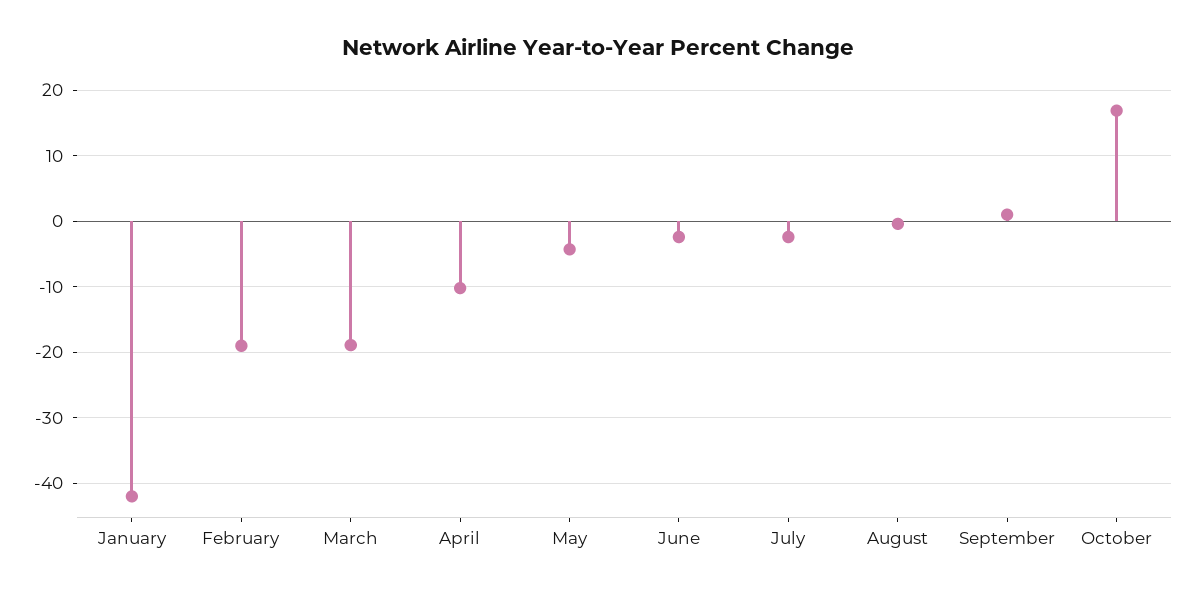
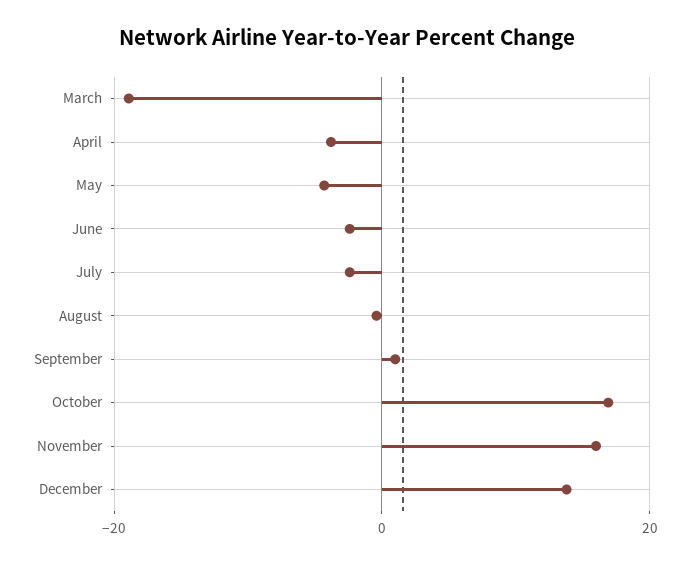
January: -42 -> none
February: -19 -> none
April: -10 -> -4
November: none -> 16
December: none -> 14

